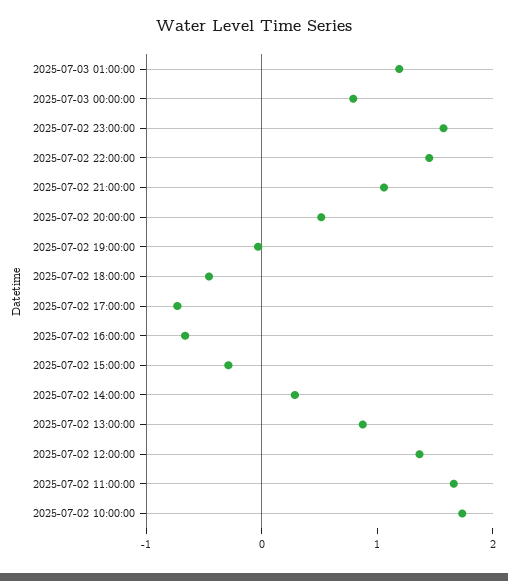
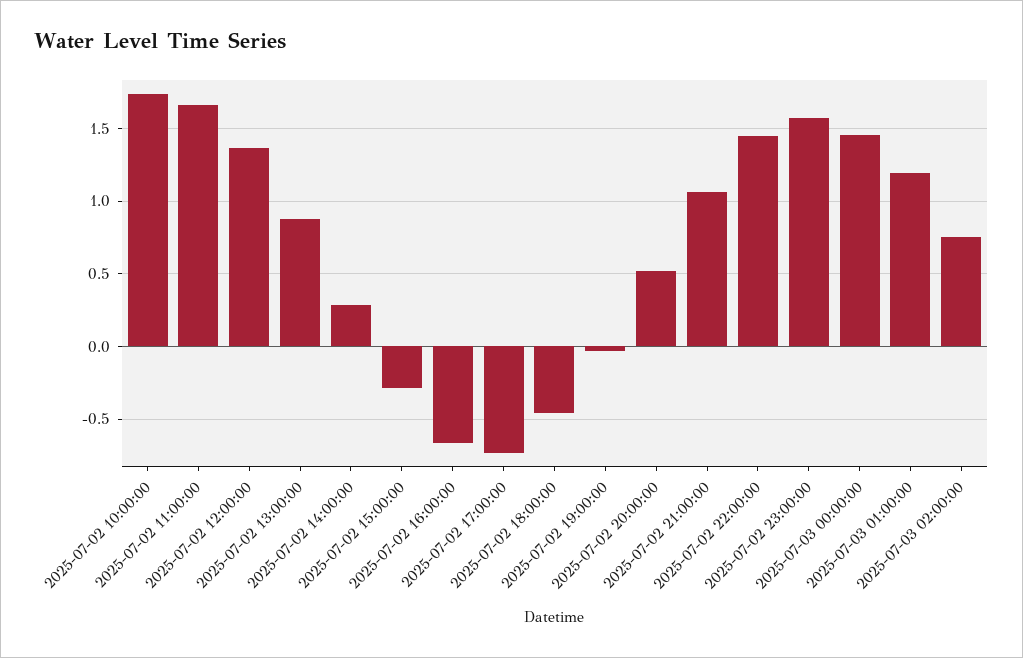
2025-07-03 00:00:00: 0.8 -> 1.45
2025-07-03 02:00:00: none -> 0.75

